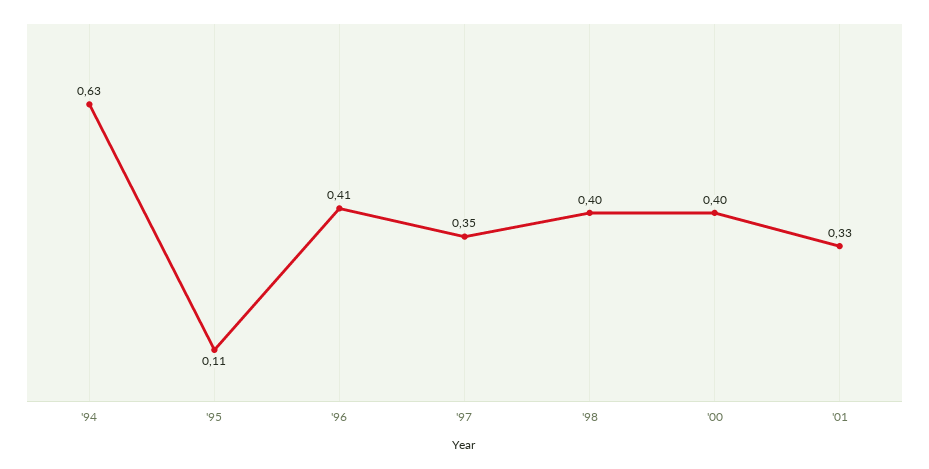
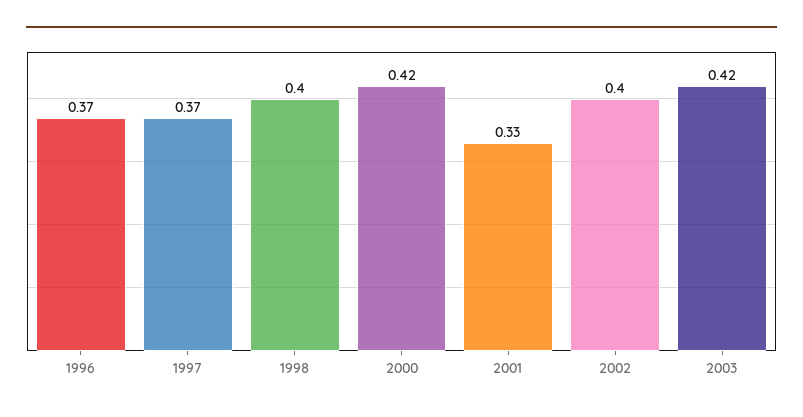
'94: 0.63 -> none
'95: 0.11 -> none
'96: 0.41 -> 0.37
'97: 0.35 -> 0.37
'00: 0.4 -> 0.42
2002: none -> 0.4
2003: none -> 0.42

